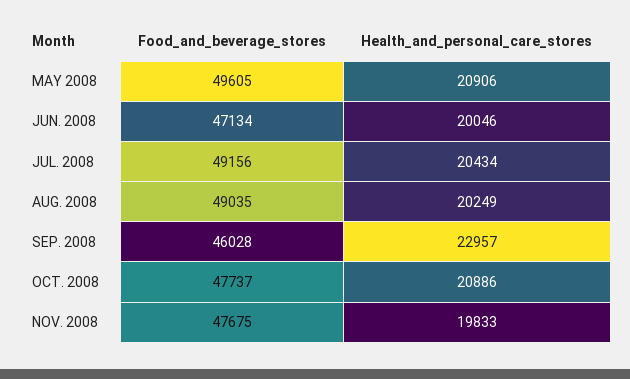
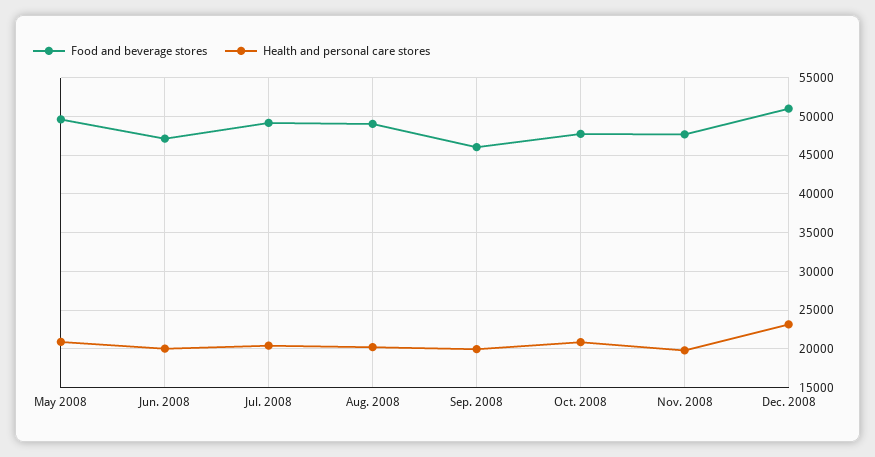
Health_and_personal_care_stores, SEP. 2008: 22957 -> 20000
Food_and_beverage_stores, Dec. 2008: none -> 51000
Health_and_personal_care_stores, Dec. 2008: none -> 23000

